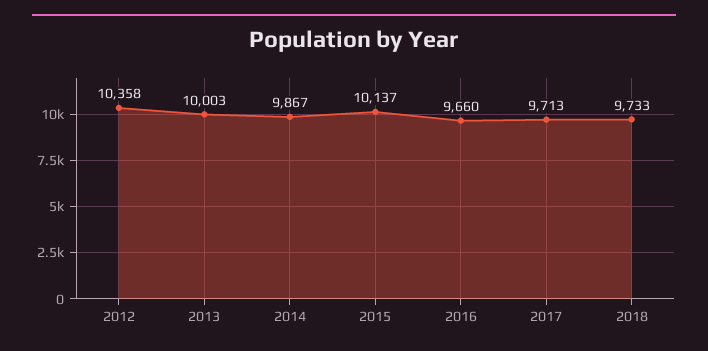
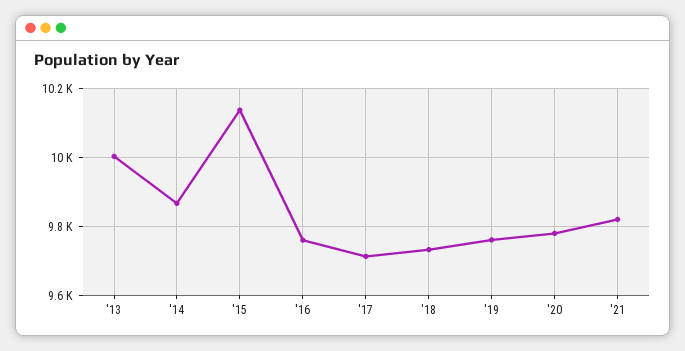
2012: 10358 -> none
2016: 9660 -> 9760
'19: none -> 9760
'20: none -> 9780
'21: none -> 9820

